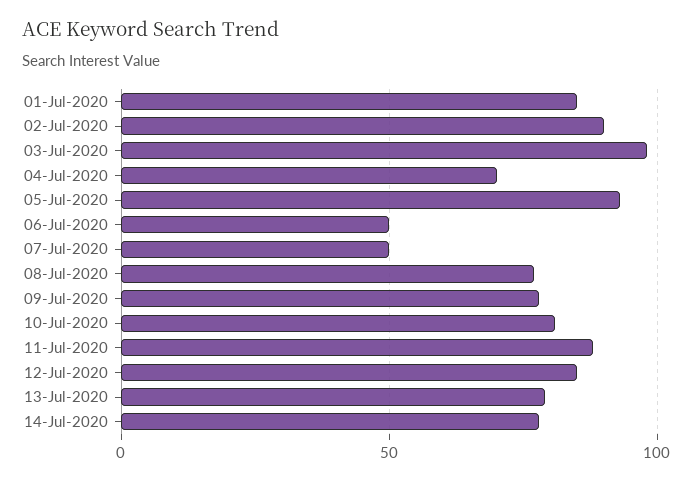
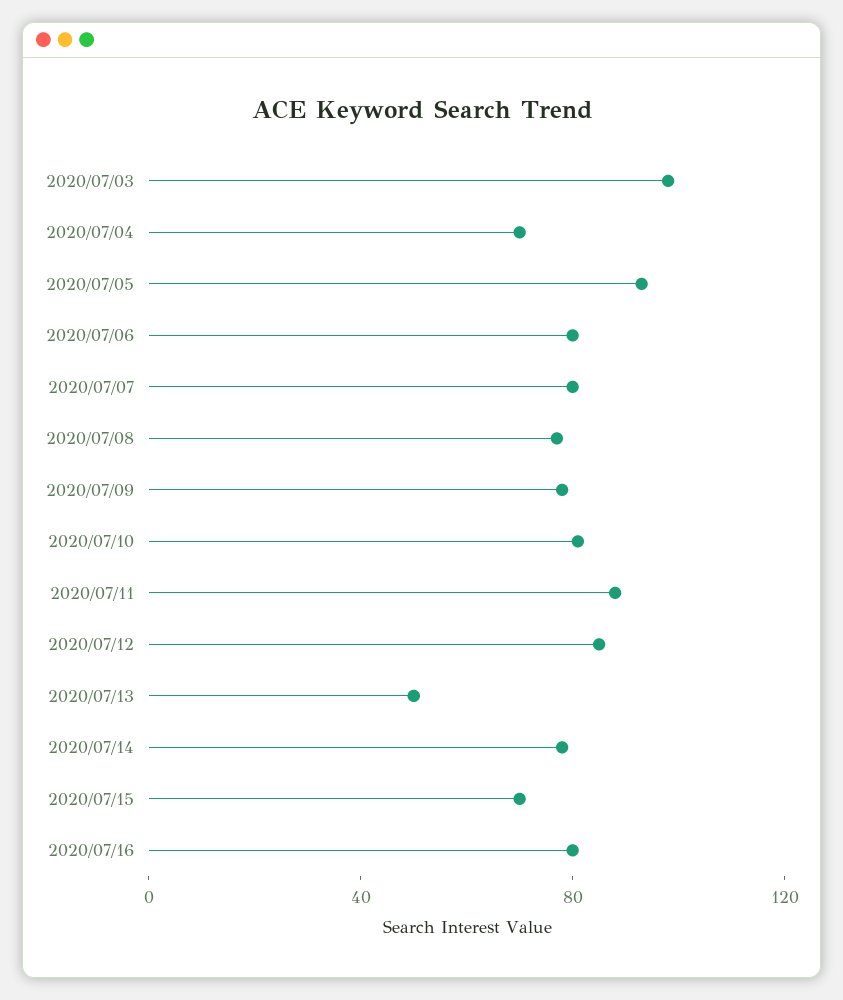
01-Jul-2020: 85 -> none
02-Jul-2020: 90 -> none
06-Jul-2020: 50 -> 80
07-Jul-2020: 50 -> 80
13-Jul-2020: 80 -> 50
2020/07/15: none -> 70
2020/07/16: none -> 80

